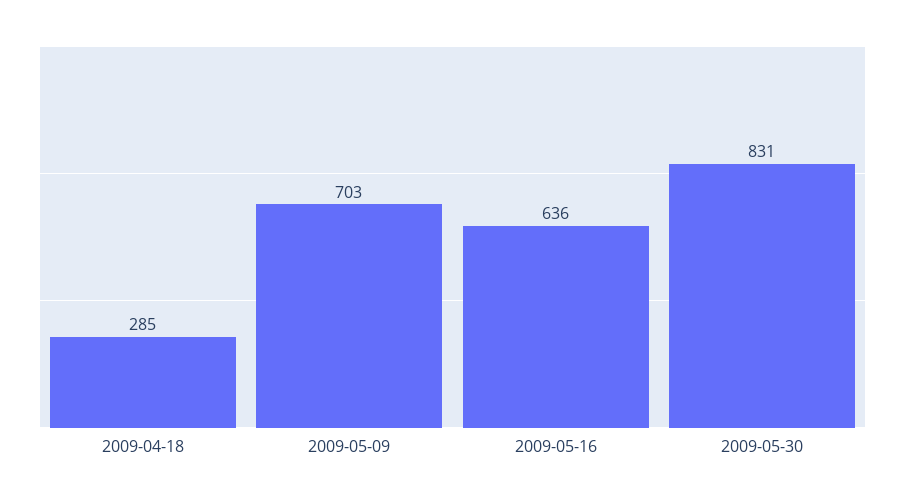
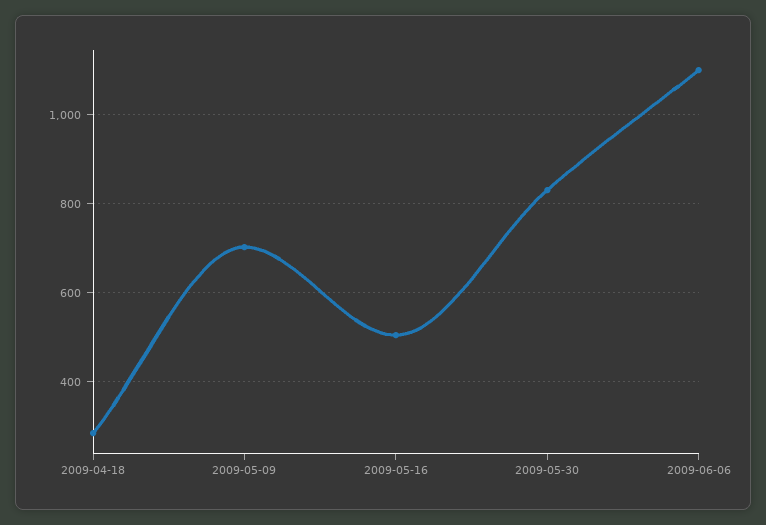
2009-05-16: 636 -> 500
2009-06-06: none -> 1100

